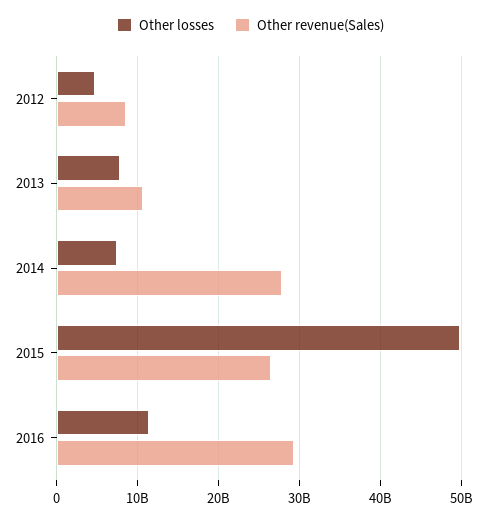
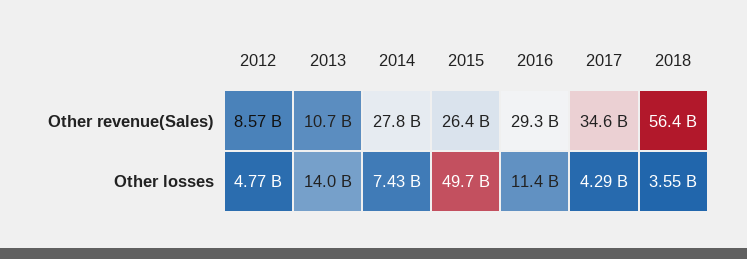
Other losses, 2013: 8000000000 -> 14000000000
Other revenue(Sales), 2017: none -> 34600000000
Other revenue(Sales), 2018: none -> 56400000000
Other losses, 2017: none -> 4290000000
Other losses, 2018: none -> 3550000000

